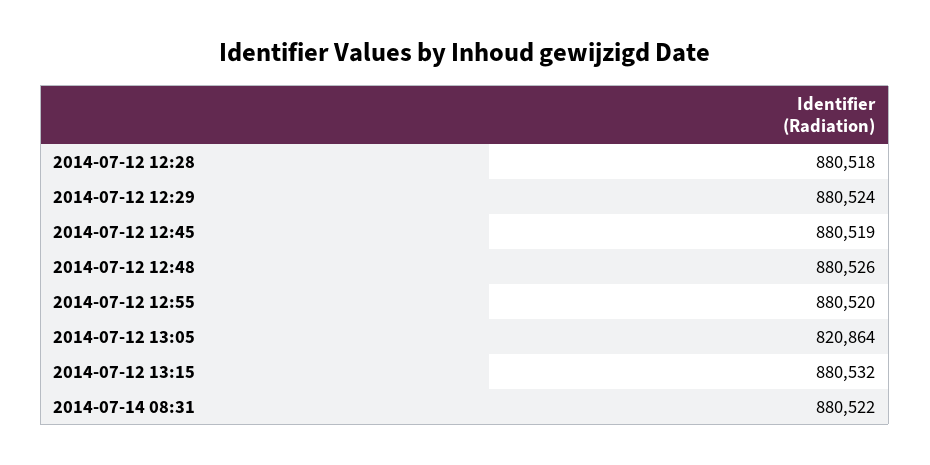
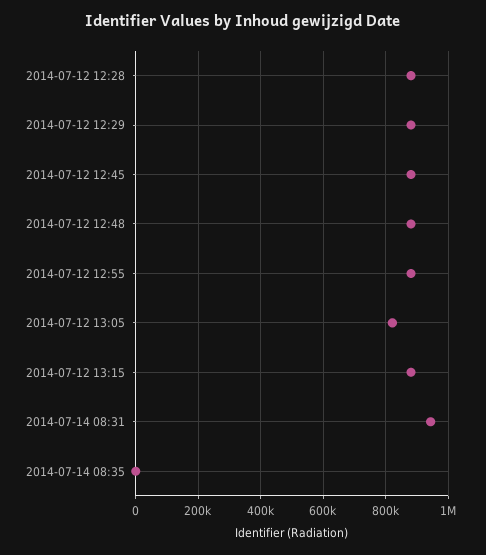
2014-07-14 08:31: 880522 -> 940000
2014-07-14 08:35: none -> 0

